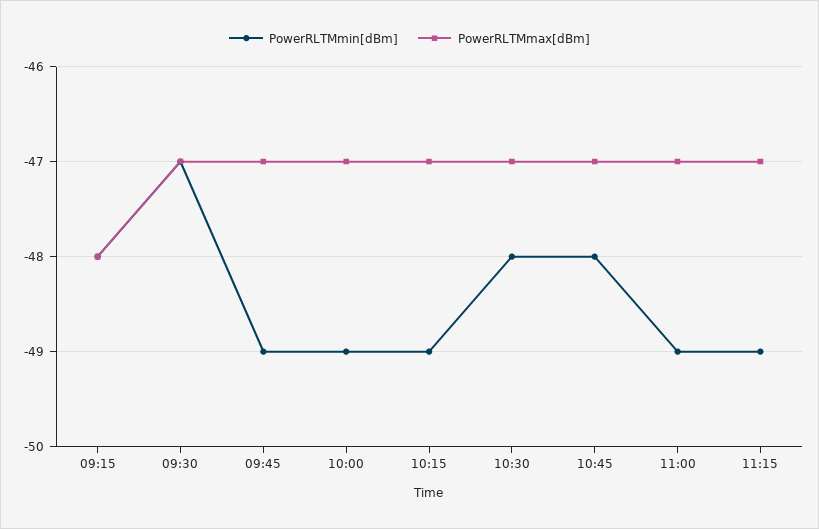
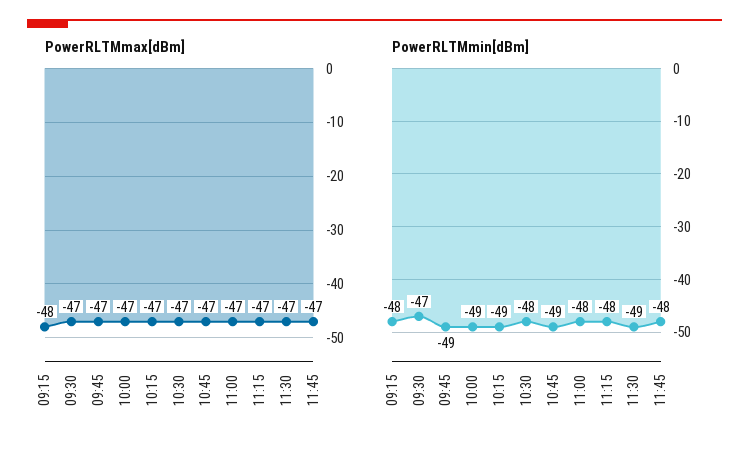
PowerRLTMmin[dBm], 10:45: -48 -> -49
PowerRLTMmin[dBm], 11:00: -49 -> -48
PowerRLTMmin[dBm], 11:15: -49 -> -48
PowerRLTMmax[dBm], 11:30: none -> -47
PowerRLTMmax[dBm], 11:45: none -> -47
PowerRLTMmin[dBm], 11:30: none -> -49
PowerRLTMmin[dBm], 11:45: none -> -48

